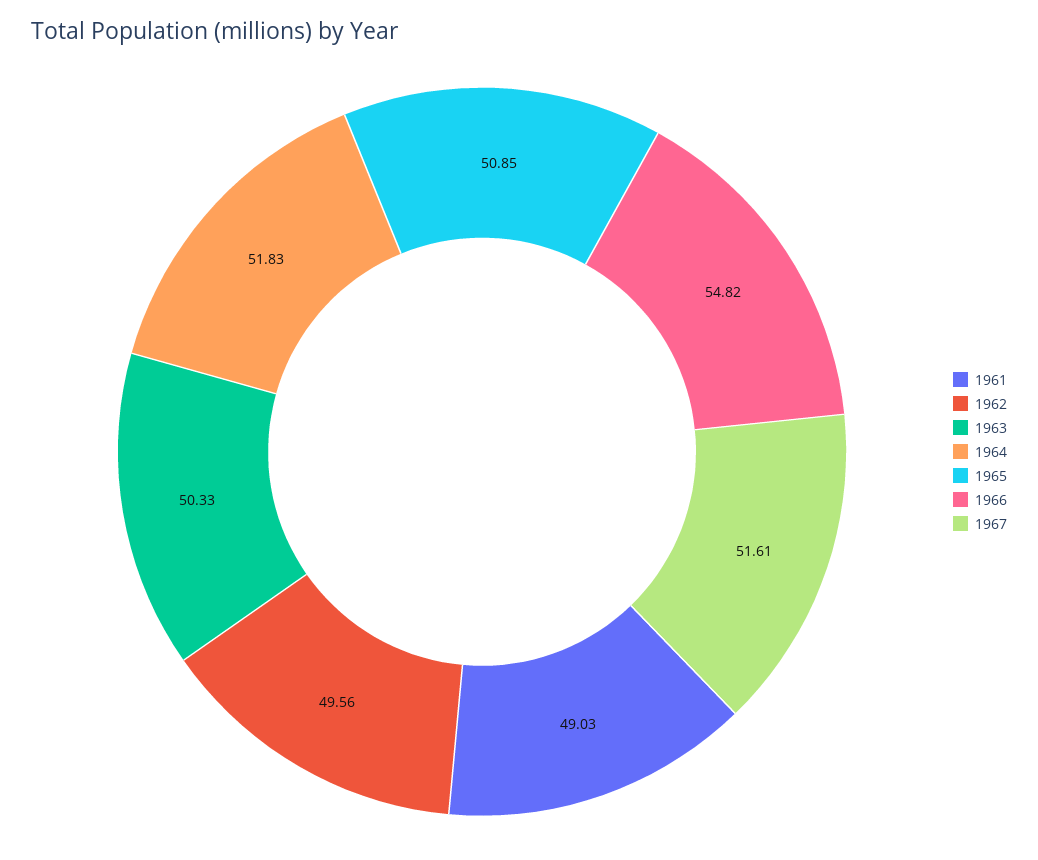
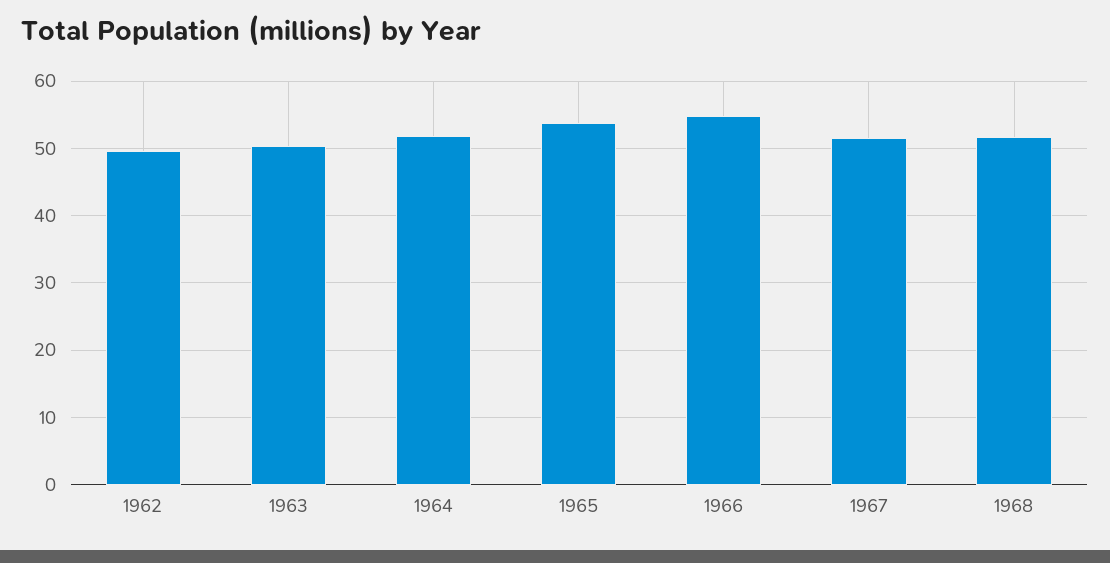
1961: 49.03 -> none
1965: 50.85 -> 54
1968: none -> 52

